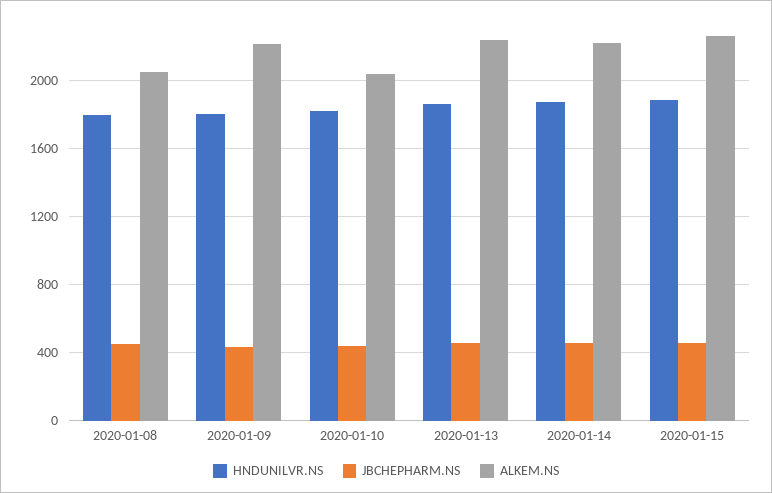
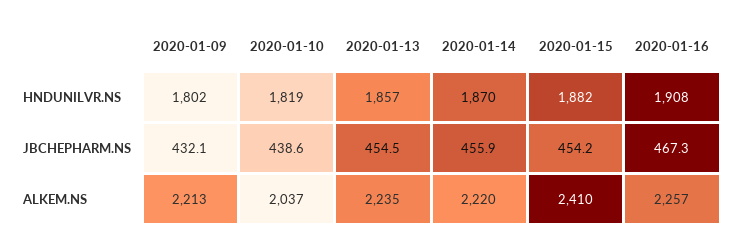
HNDUNILVR.NS, 2020-01-08: 1800 -> none
JBCHEPHARM.NS, 2020-01-08: 450 -> none
ALKEM.NS, 2020-01-08: 2050 -> none
ALKEM.NS, 2020-01-15: 2250 -> 2410
HNDUNILVR.NS, 2020-01-16: none -> 1908
JBCHEPHARM.NS, 2020-01-16: none -> 467.3
ALKEM.NS, 2020-01-16: none -> 2257

